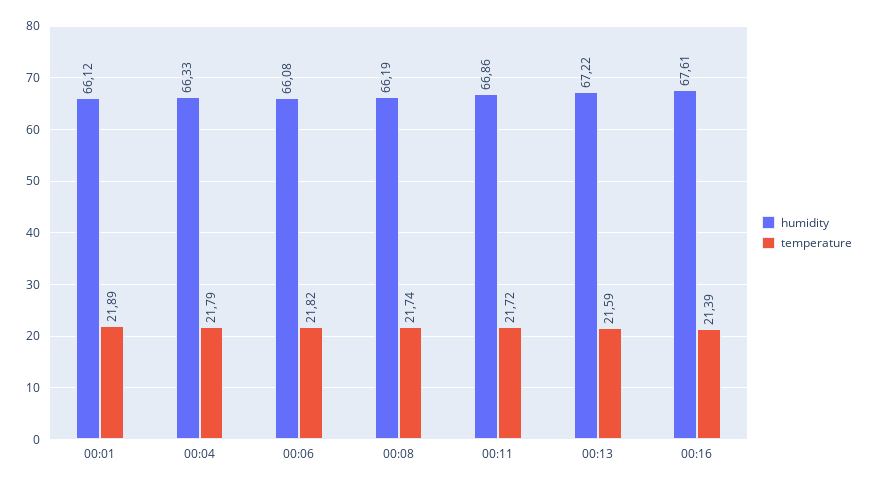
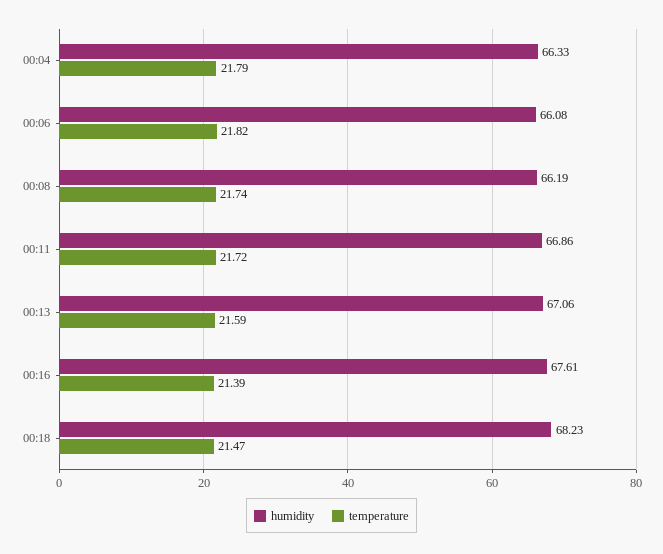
humidity, 00:01: 66.12 -> none
temperature, 00:01: 21.89 -> none
humidity, 00:13: 67.22 -> 67.06
humidity, 00:18: none -> 68.23
temperature, 00:18: none -> 21.47

